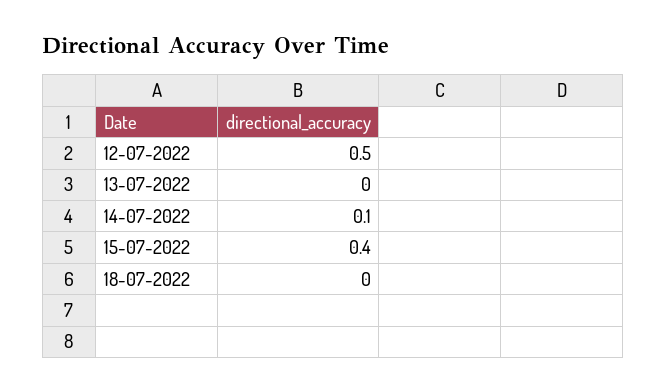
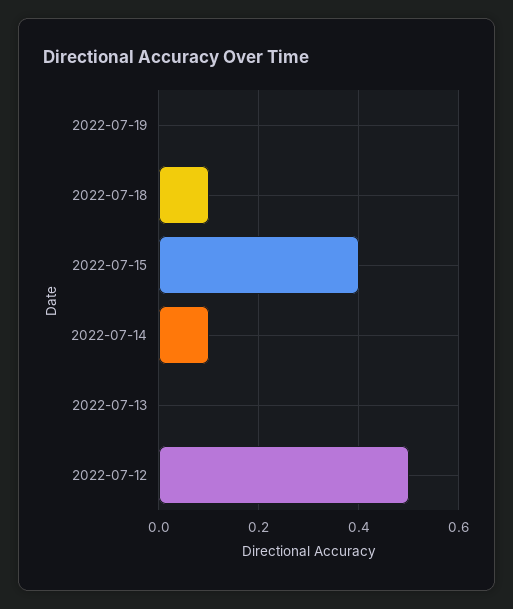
18-07-2022: 0 -> 0.1
2022-07-19: none -> 0

